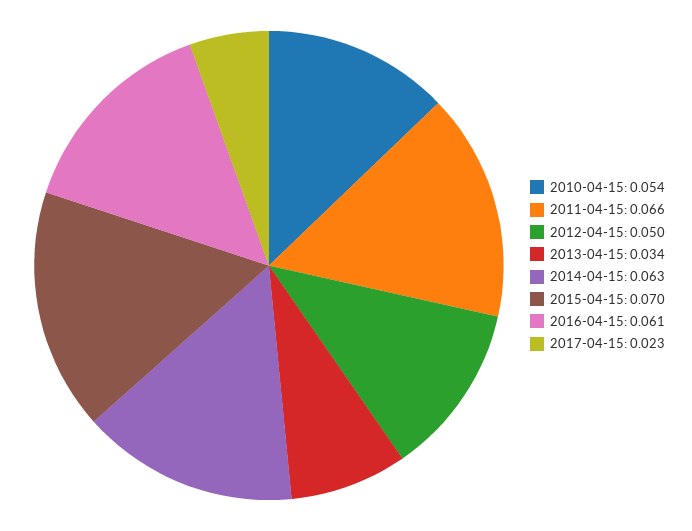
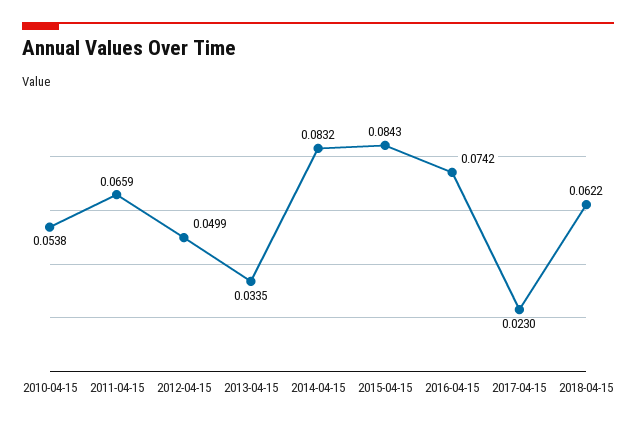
2014-04-15: 0.063 -> 0.0832
2015-04-15: 0.07 -> 0.0843
2016-04-15: 0.061 -> 0.0742
2018-04-15: none -> 0.0622

